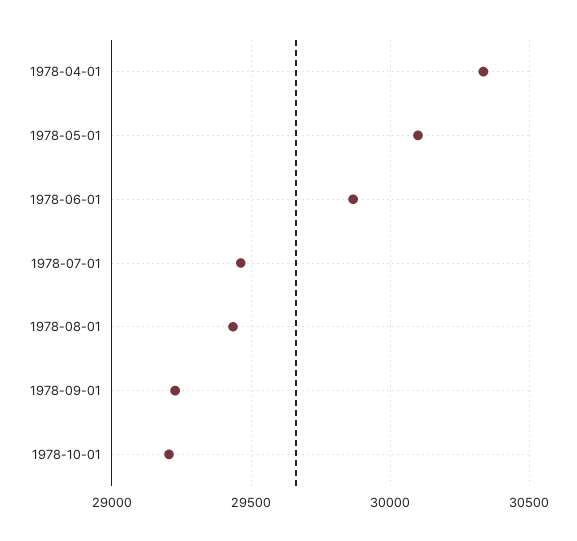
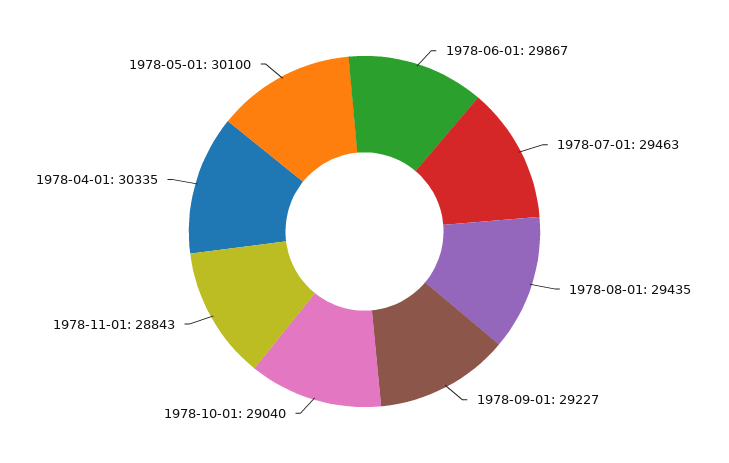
1978-10-01: 29200 -> 29040
1978-11-01: none -> 28843

